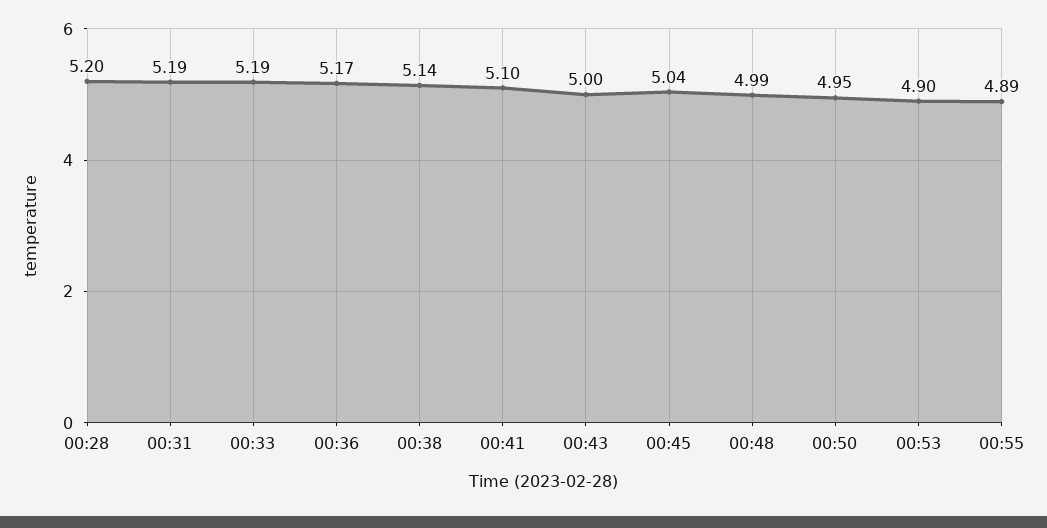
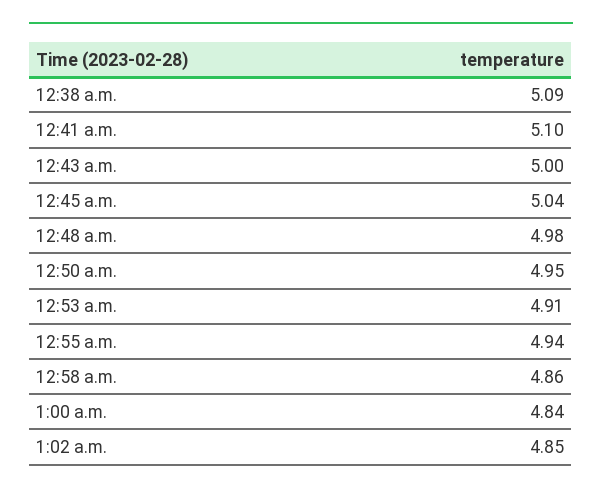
00:28: 5.2 -> none
00:31: 5.19 -> none
00:33: 5.19 -> none
00:36: 5.17 -> none
00:38: 5.14 -> 5.09
00:48: 4.99 -> 4.98
00:53: 4.9 -> 4.91
00:55: 4.89 -> 4.94
12:58 a.m.: none -> 4.86
1:00 a.m.: none -> 4.84
1:02 a.m.: none -> 4.85

